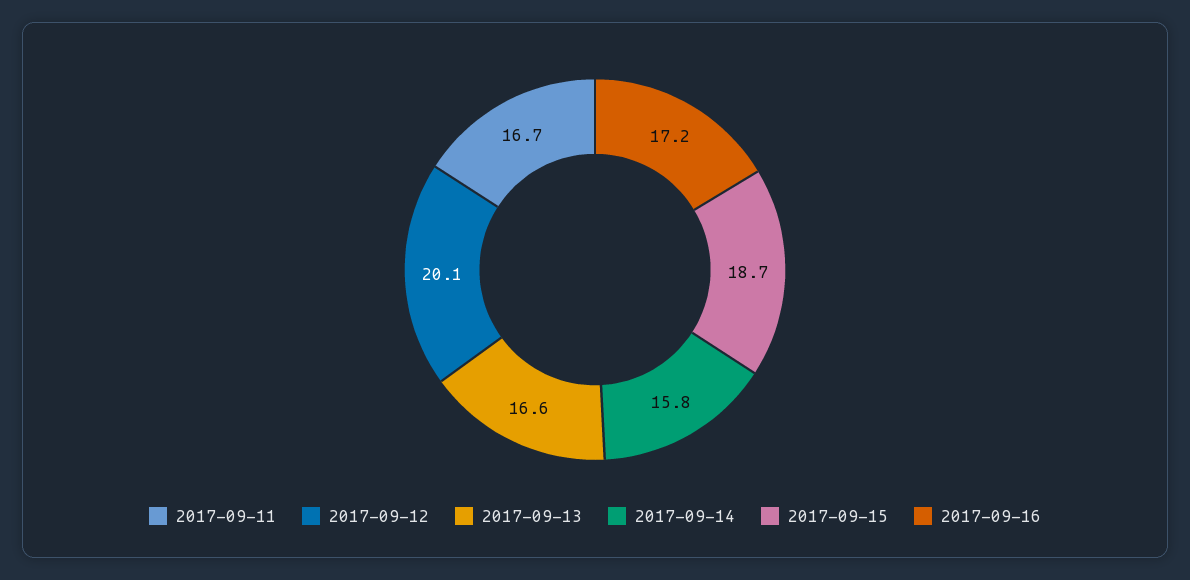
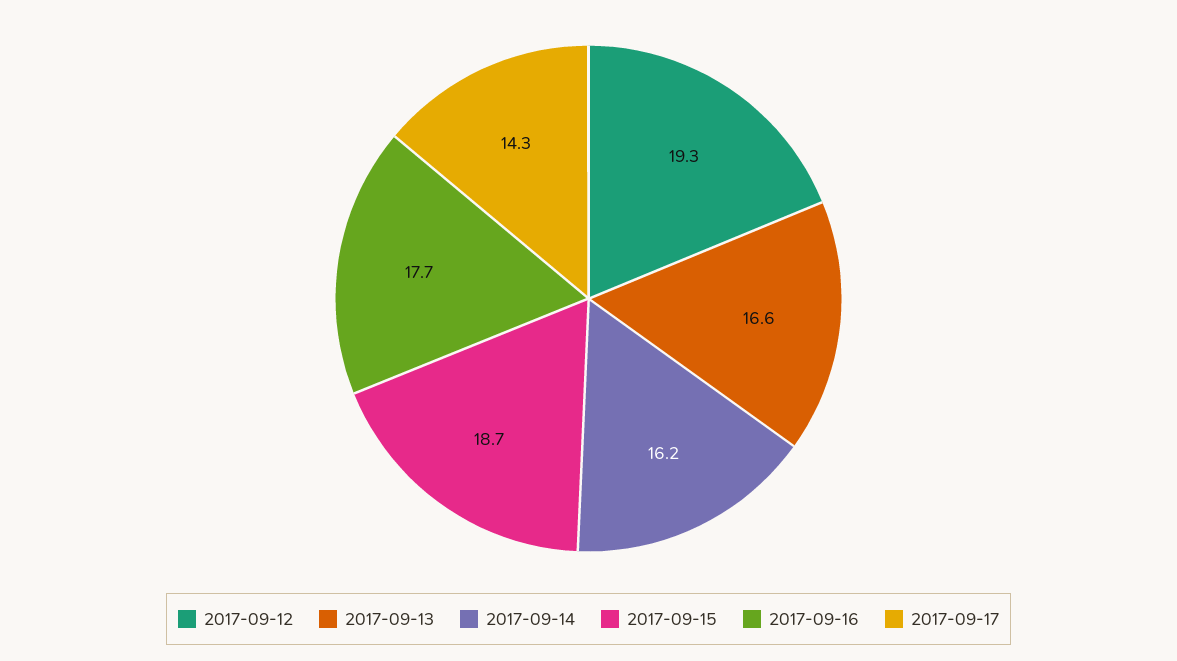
2017-09-11: 16.7 -> none
2017-09-12: 20.1 -> 19.3
2017-09-14: 15.8 -> 16.2
2017-09-16: 17.2 -> 17.7
2017-09-17: none -> 14.3

